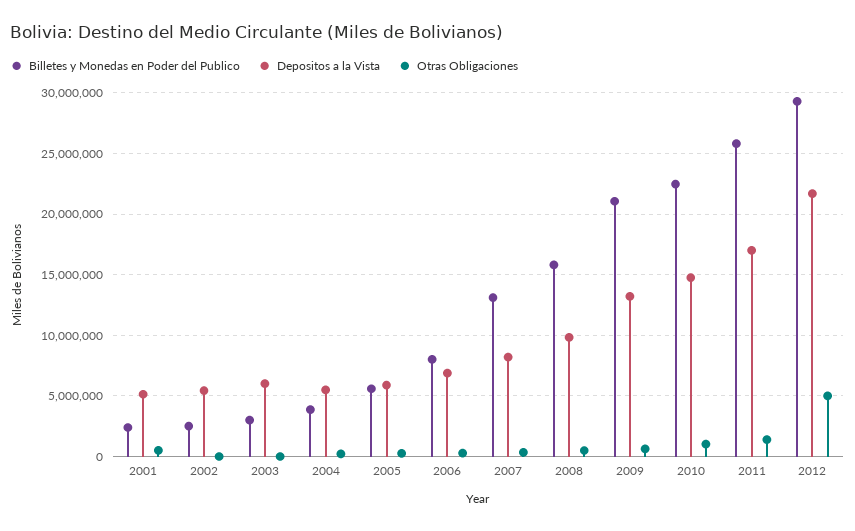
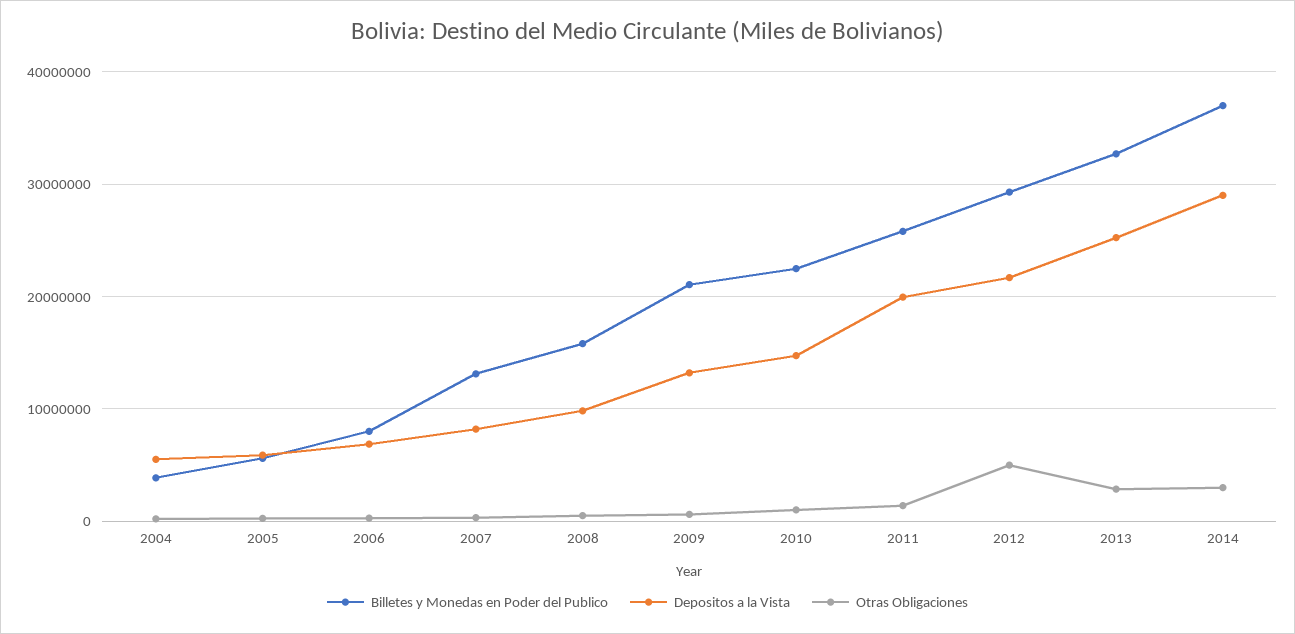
Billetes y Monedas en Poder del Publico, 2001: 2500000 -> none
Depositos a la Vista, 2001: 5000000 -> none
Otras Obligaciones, 2001: 500000 -> none
Billetes y Monedas en Poder del Publico, 2002: 2500000 -> none
Depositos a la Vista, 2002: 5500000 -> none
Otras Obligaciones, 2002: 0 -> none
Billetes y Monedas en Poder del Publico, 2003: 3000000 -> none
Depositos a la Vista, 2003: 6000000 -> none
Otras Obligaciones, 2003: 0 -> none
Depositos a la Vista, 2011: 17000000 -> 20000000
Billetes y Monedas en Poder del Publico, 2013: none -> 33000000
Depositos a la Vista, 2013: none -> 25000000
Otras Obligaciones, 2013: none -> 3000000
Billetes y Monedas en Poder del Publico, 2014: none -> 37000000
Depositos a la Vista, 2014: none -> 29000000
Otras Obligaciones, 2014: none -> 3000000

